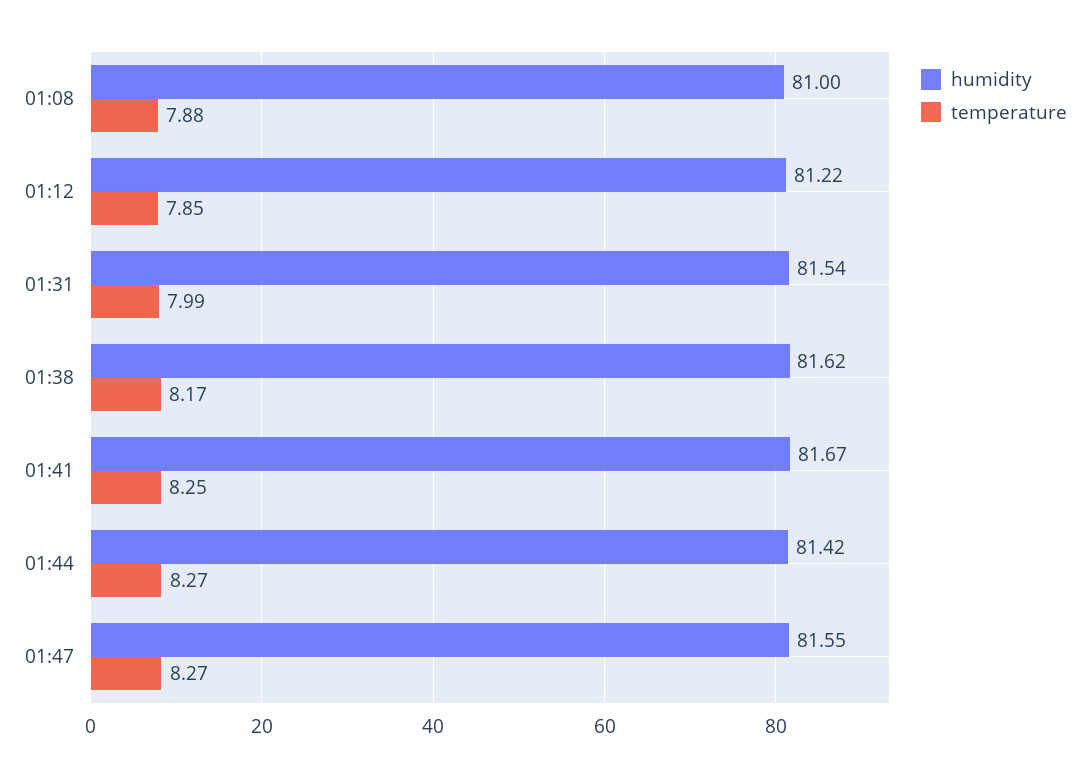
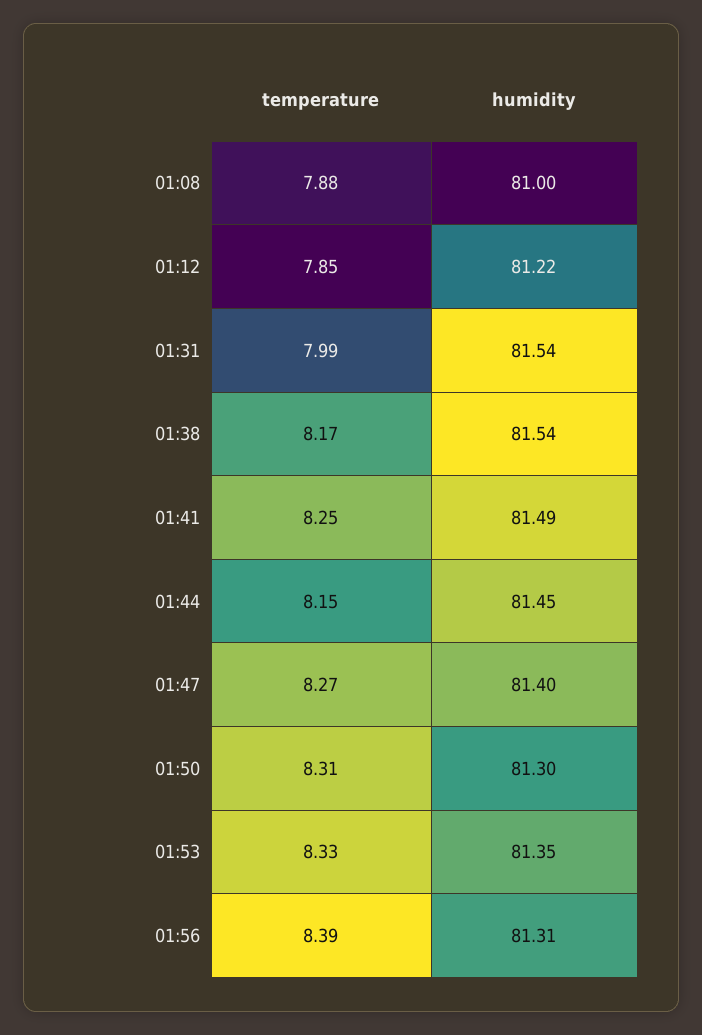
humidity, 01:38: 81.62 -> 81.54
humidity, 01:41: 81.67 -> 81.49
humidity, 01:44: 81.42 -> 81.45
temperature, 01:44: 8.27 -> 8.15
humidity, 01:47: 81.55 -> 81.4
temperature, 01:50: none -> 8.31
humidity, 01:50: none -> 81.3
temperature, 01:53: none -> 8.33
humidity, 01:53: none -> 81.35
temperature, 01:56: none -> 8.39
humidity, 01:56: none -> 81.31

